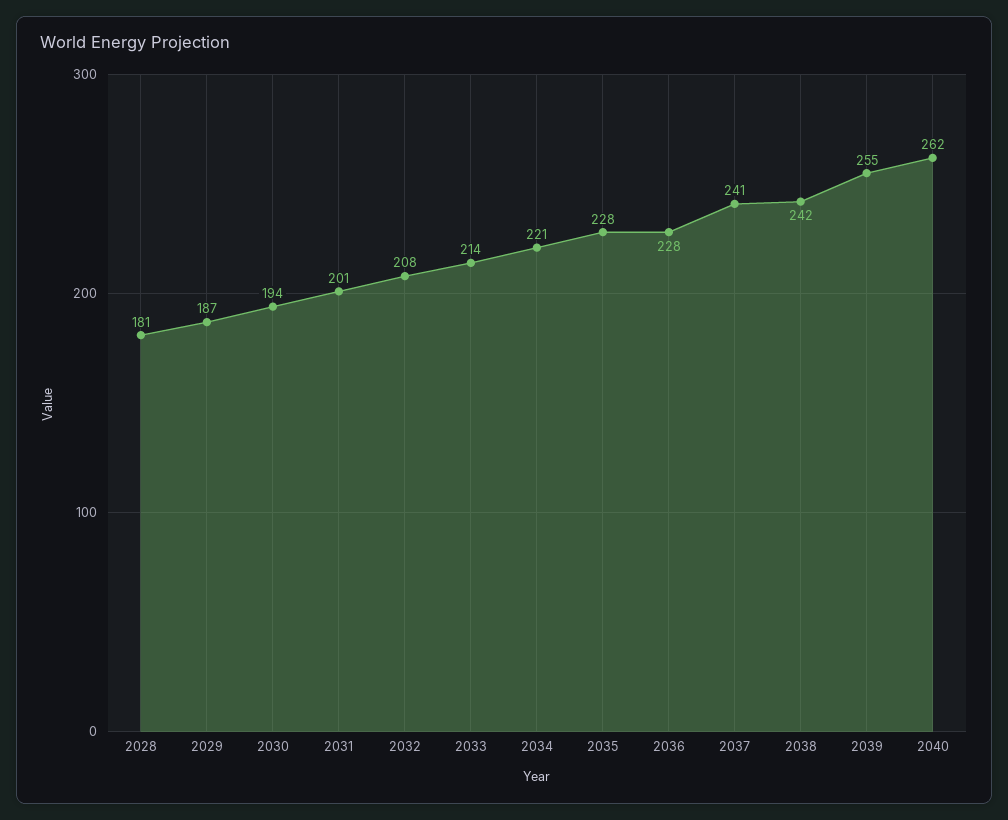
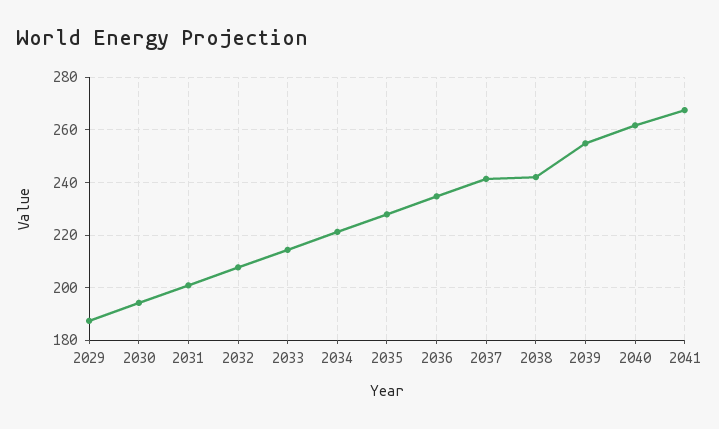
2028: 181 -> none
2036: 228 -> 235
2041: none -> 267.5

